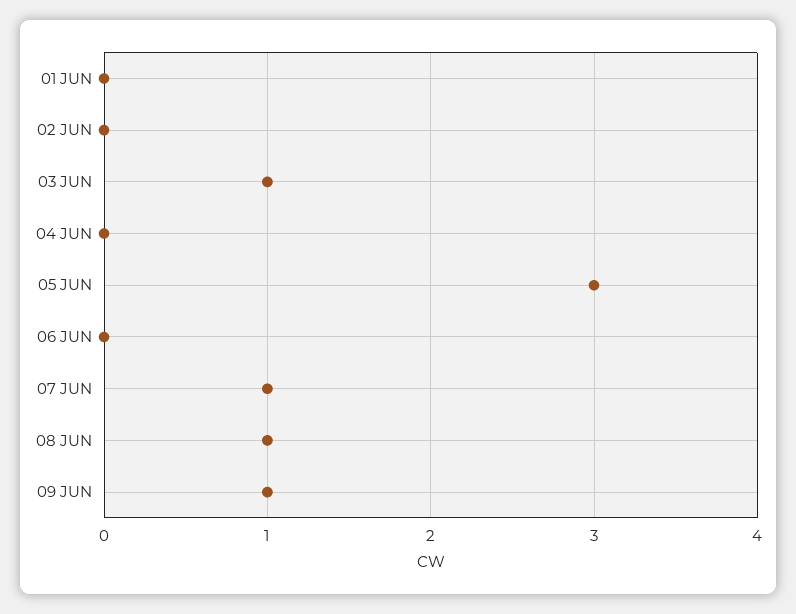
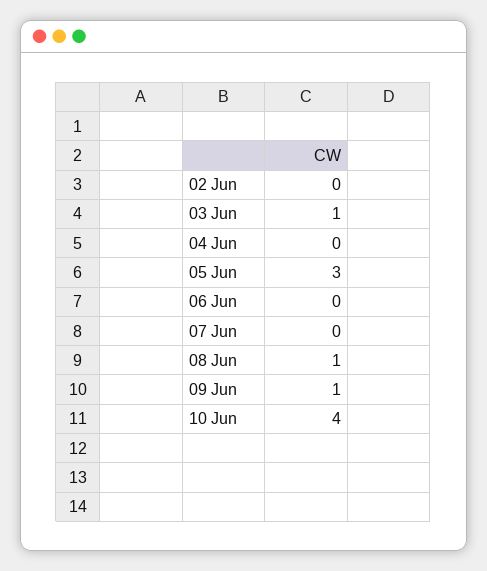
01 JUN: 0 -> none
07 JUN: 1 -> 0
10 Jun: none -> 4

